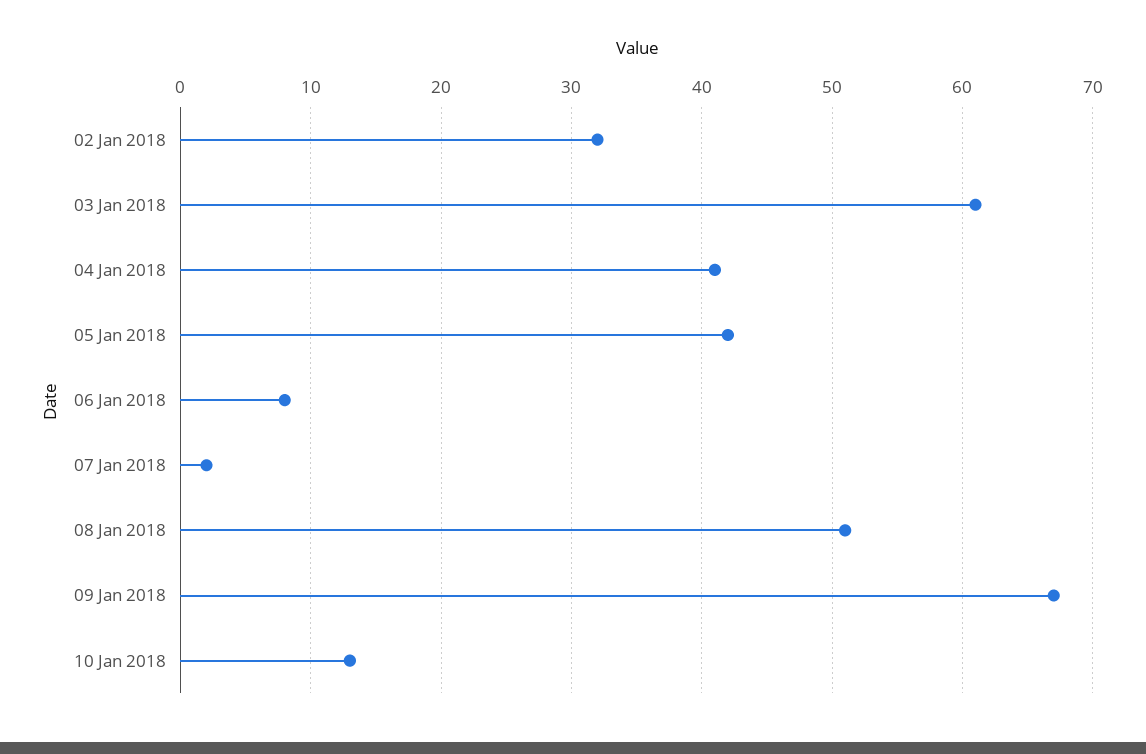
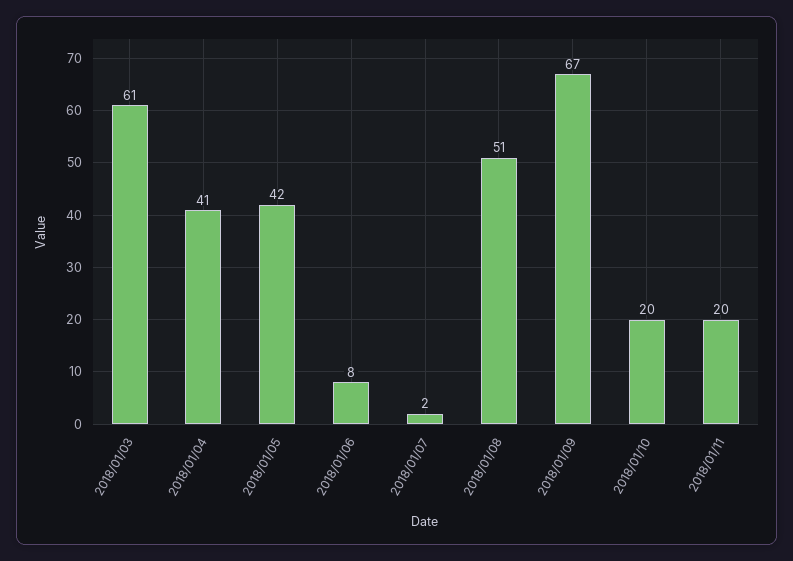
02 Jan 2018: 32 -> none
10 Jan 2018: 13 -> 20
2018/01/11: none -> 20

